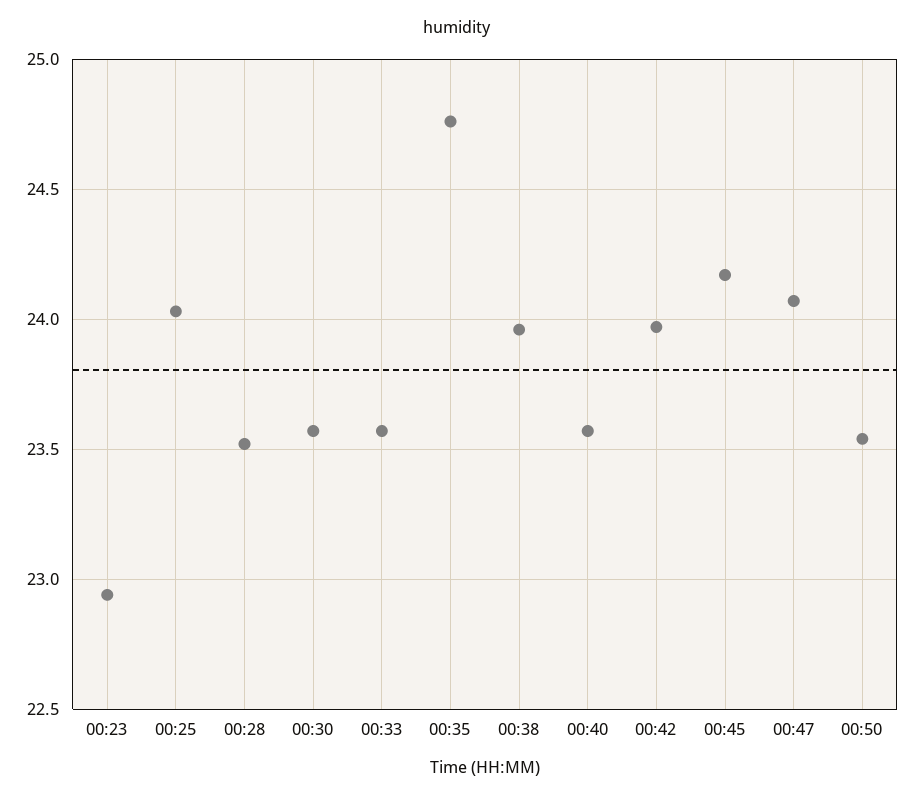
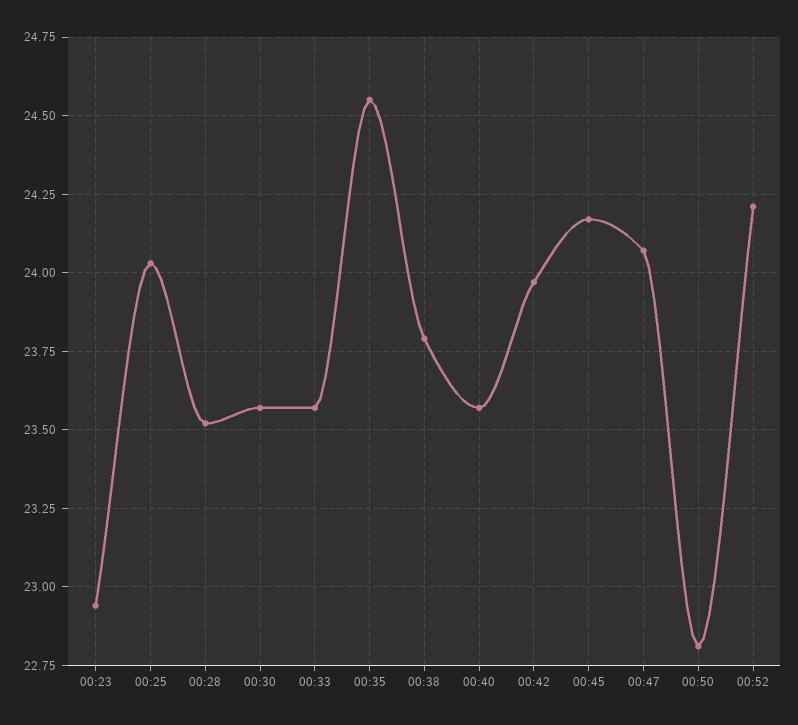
00:35: 24.75 -> 24.55
00:38: 23.95 -> 23.8
00:50: 23.55 -> 22.8
00:52: none -> 24.2

